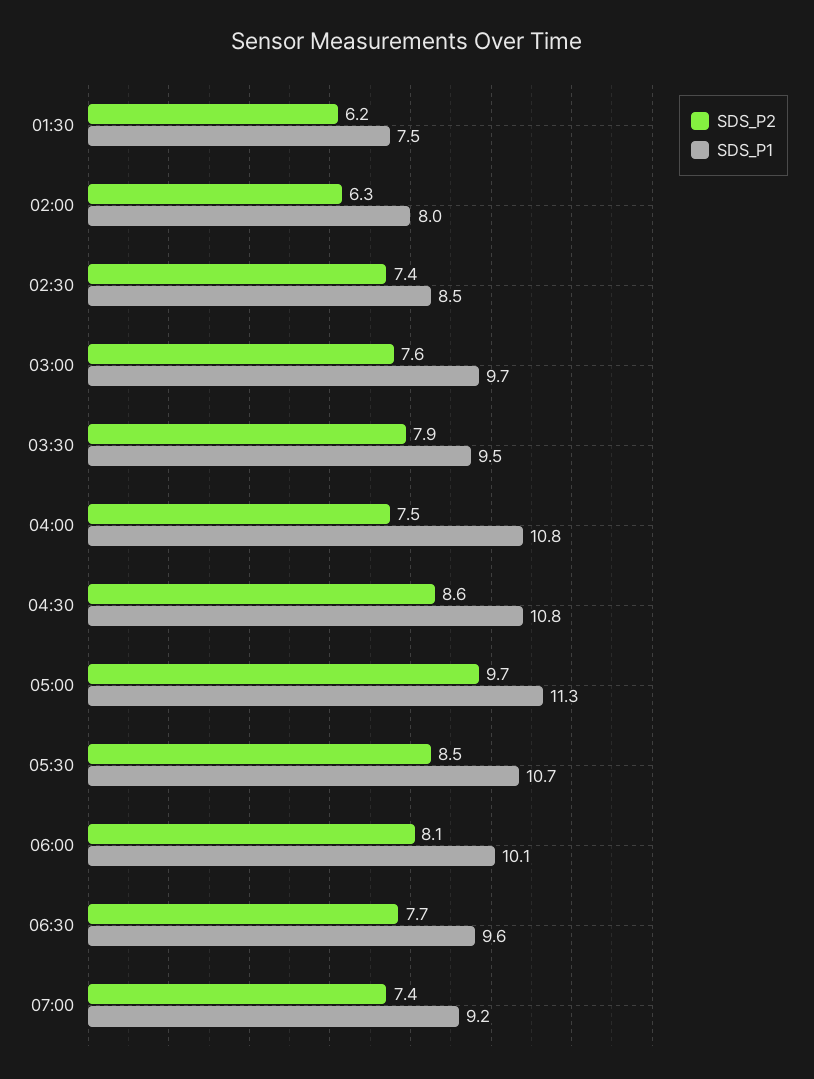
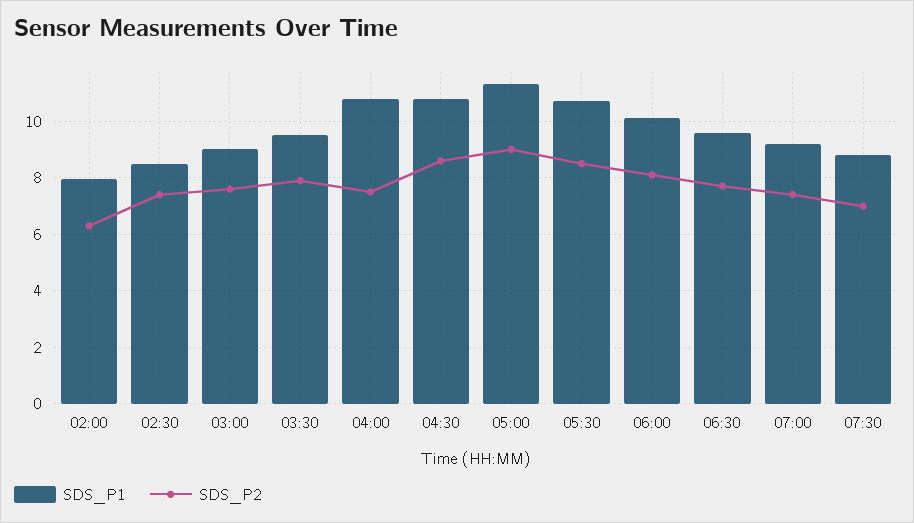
SDS_P2, 01:30: 6.2 -> none
SDS_P1, 01:30: 7.5 -> none
SDS_P1, 03:00: 9.7 -> 9
SDS_P2, 05:00: 9.7 -> 9
SDS_P1, 07:30: none -> 8.75
SDS_P2, 07:30: none -> 7

